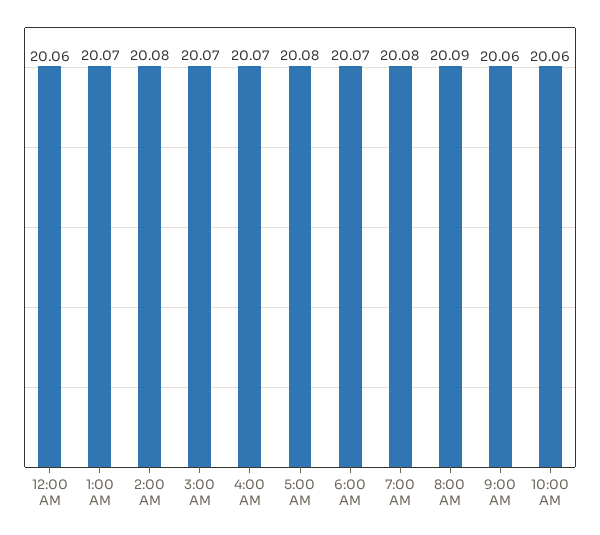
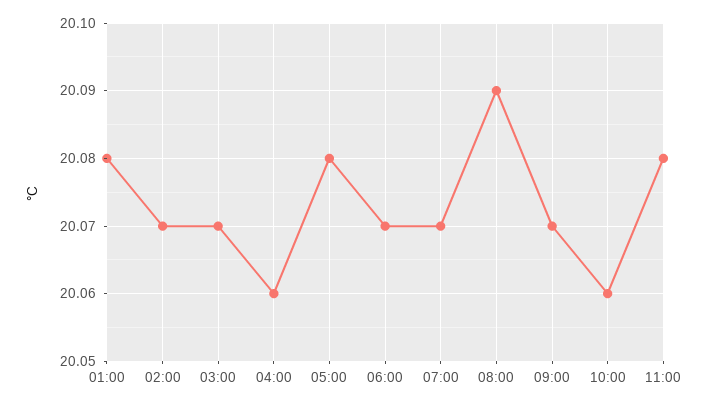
12:00 AM: 20.06 -> none
1:00 AM: 20.07 -> 20.08
2:00 AM: 20.08 -> 20.07
4:00 AM: 20.07 -> 20.06
7:00 AM: 20.08 -> 20.07
9:00 AM: 20.06 -> 20.07
11:00: none -> 20.08

